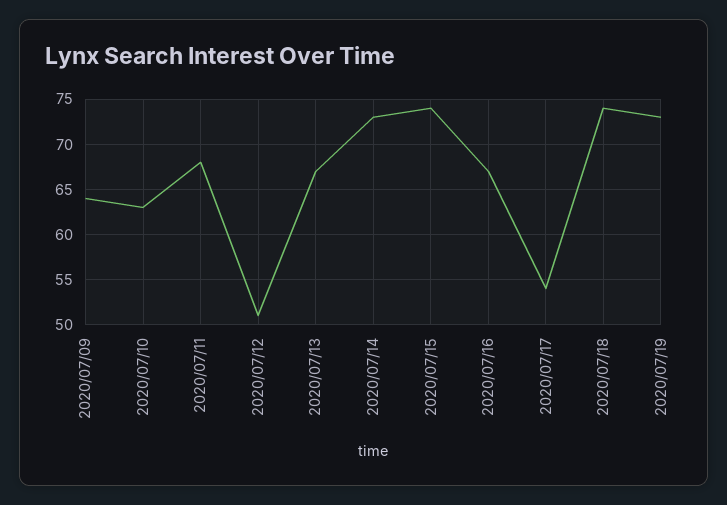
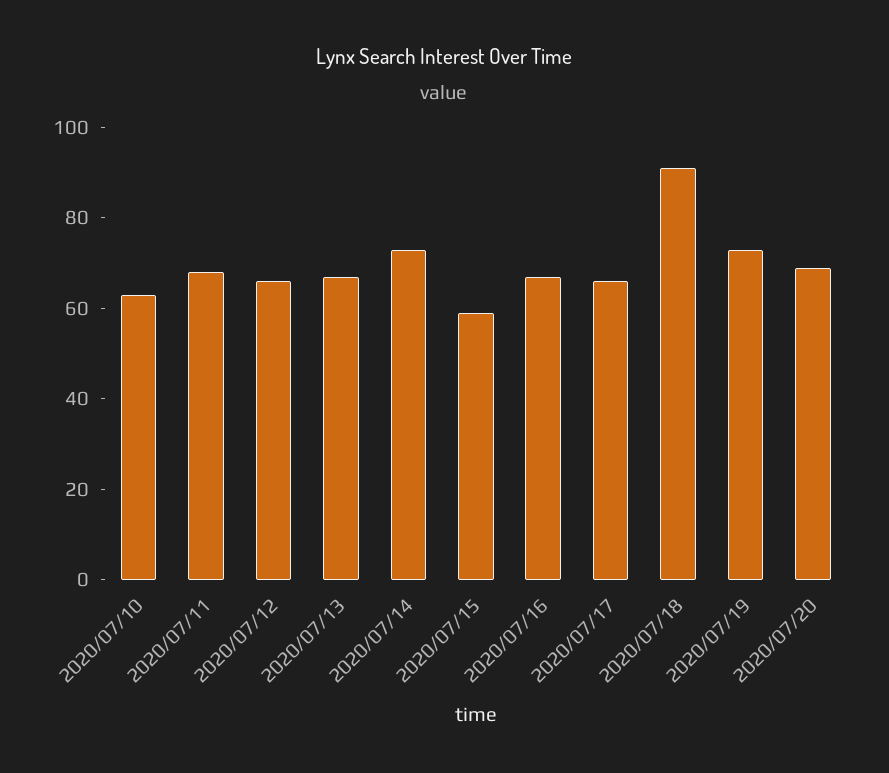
2020/07/09: 64 -> none
2020/07/12: 51 -> 65
2020/07/15: 74 -> 60
2020/07/17: 54 -> 65
2020/07/18: 74 -> 90
2020/07/20: none -> 70

